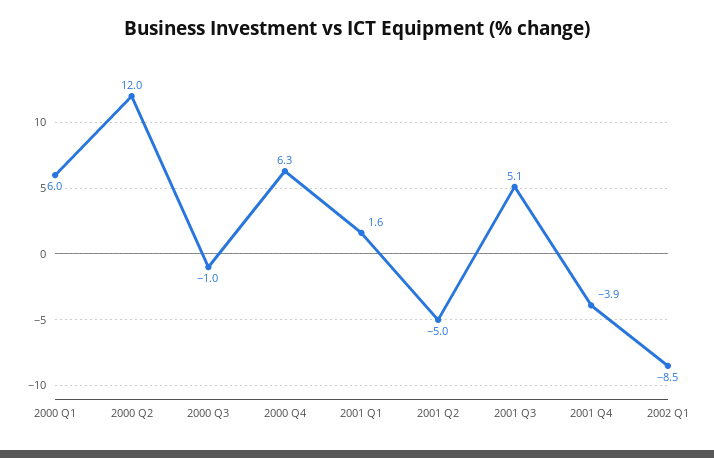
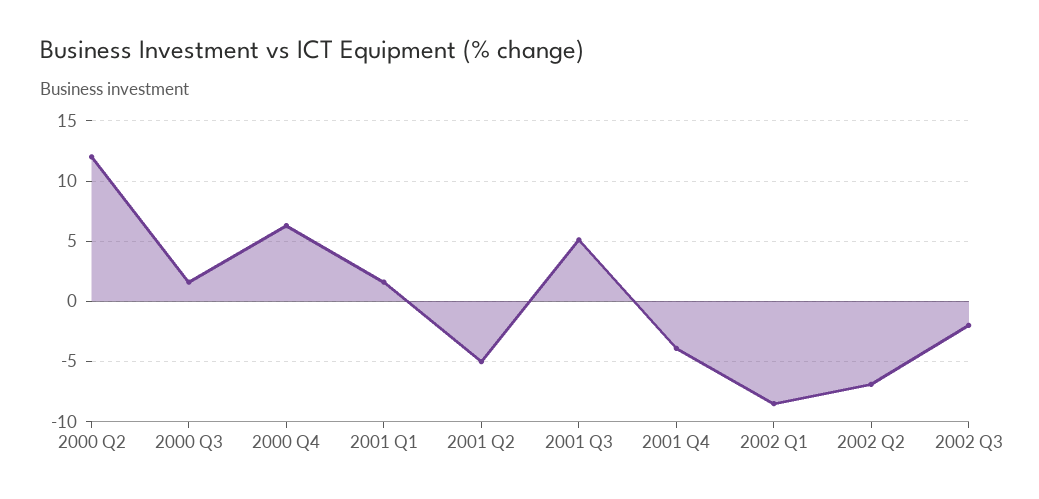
2000 Q1: 6 -> none
2000 Q3: -1 -> 1.5
2002 Q2: none -> -7
2002 Q3: none -> -2

